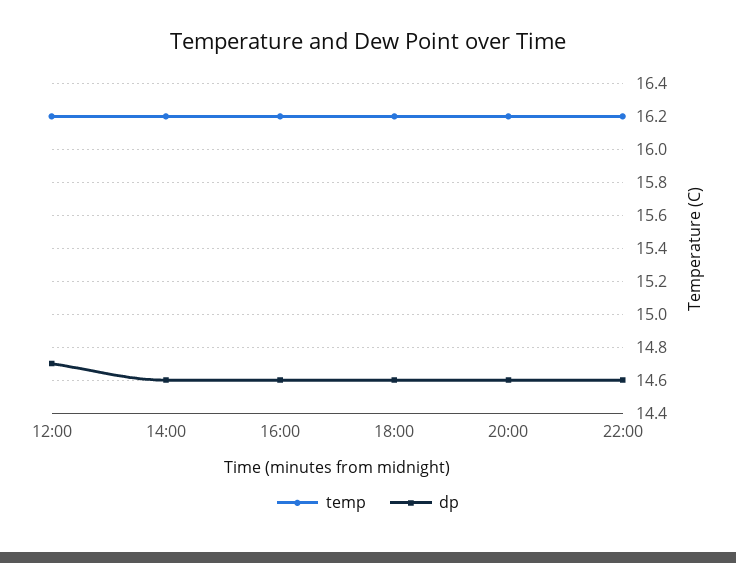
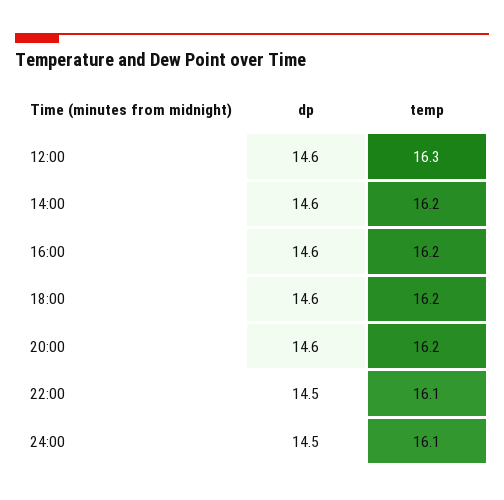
temp, 12:00: 16.2 -> 16.3
dp, 12:00: 14.7 -> 14.6
temp, 22:00: 16.2 -> 16.1
dp, 22:00: 14.6 -> 14.5
dp, 24:00: none -> 14.5
temp, 24:00: none -> 16.1

